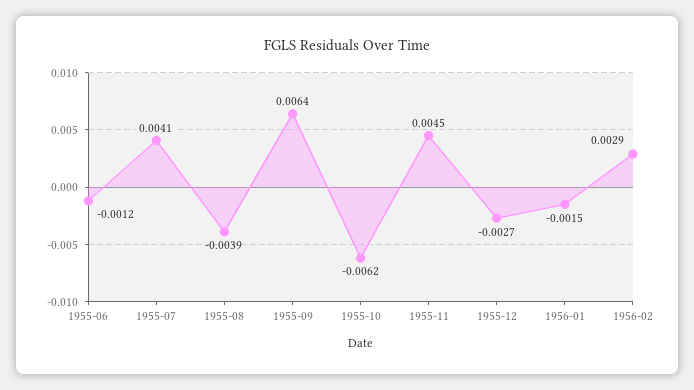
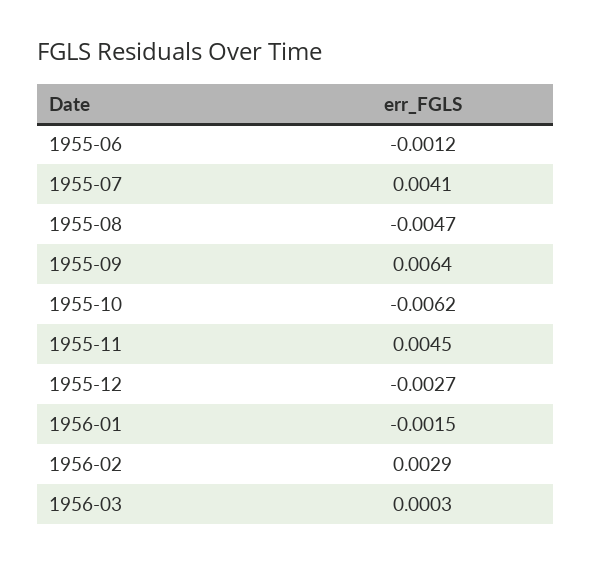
1955-08: -0.0039 -> -0.0047
1956-03: none -> 0.0003

